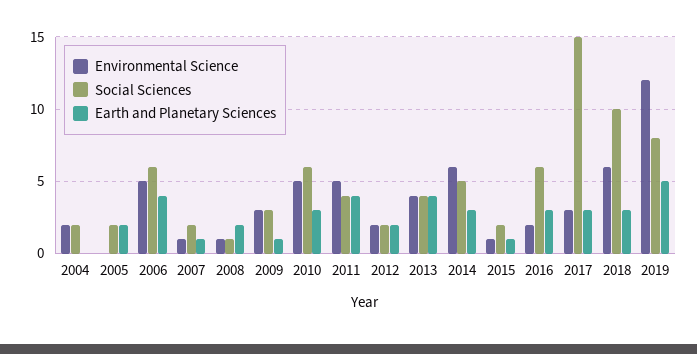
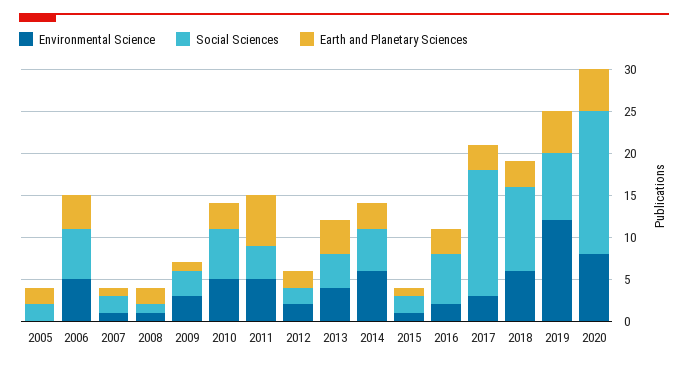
Environmental Science, 2004: 2 -> none
Social Sciences, 2004: 2 -> none
Earth and Planetary Sciences, 2004: 0 -> none
Earth and Planetary Sciences, 2011: 4 -> 6
Environmental Science, 2020: none -> 8
Social Sciences, 2020: none -> 17
Earth and Planetary Sciences, 2020: none -> 5

